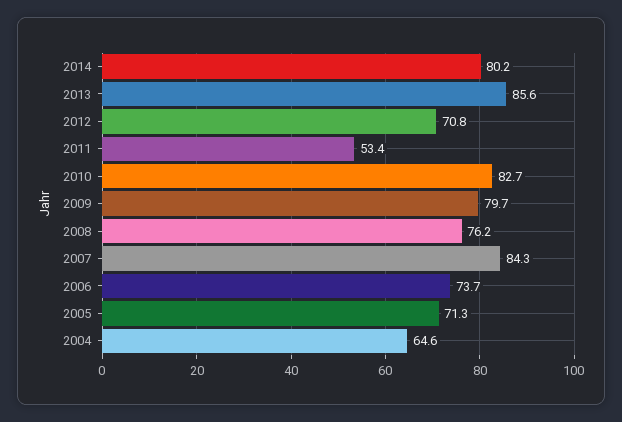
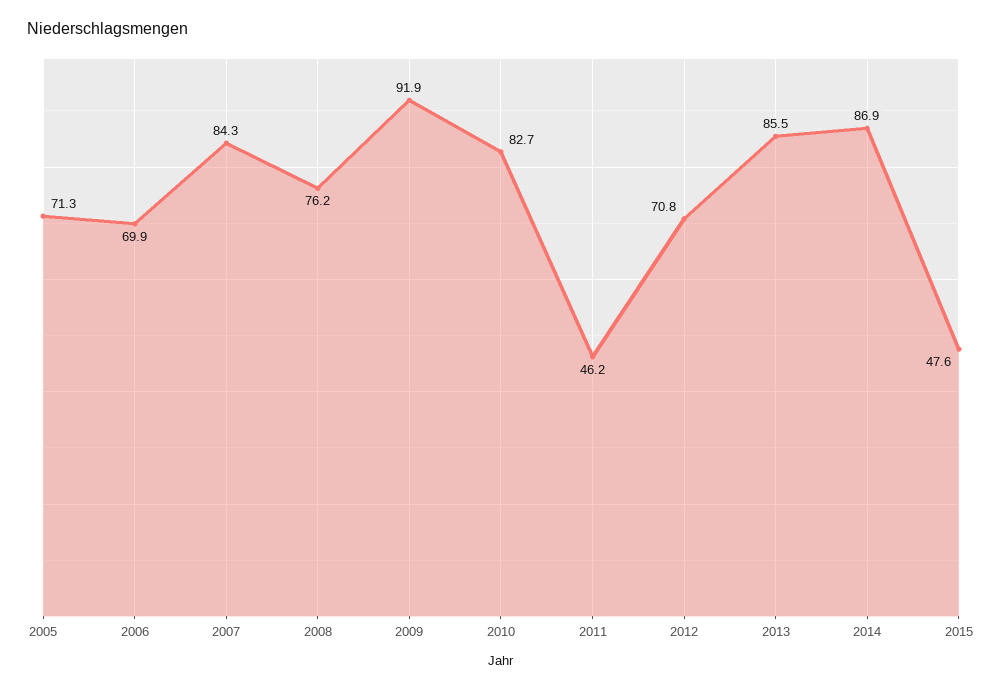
2014: 80.2 -> 86.9
2013: 85.6 -> 85.5
2011: 53.4 -> 46.2
2009: 79.7 -> 91.9
2006: 73.7 -> 69.9
2004: 64.6 -> none
2015: none -> 47.6

